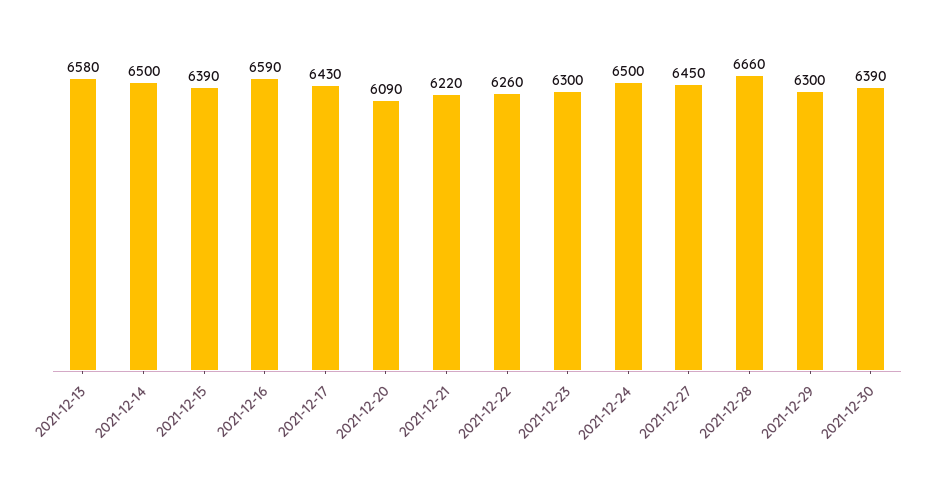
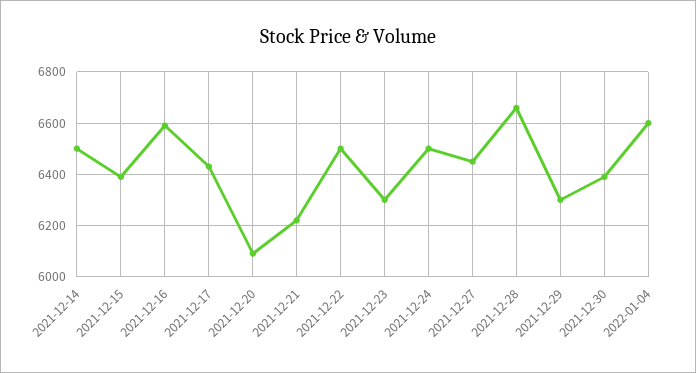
2021-12-13: 6580 -> none
2021-12-22: 6260 -> 6500
2022-01-04: none -> 6600

